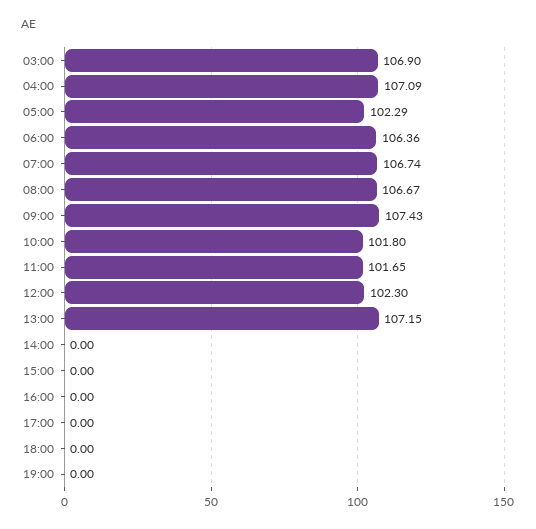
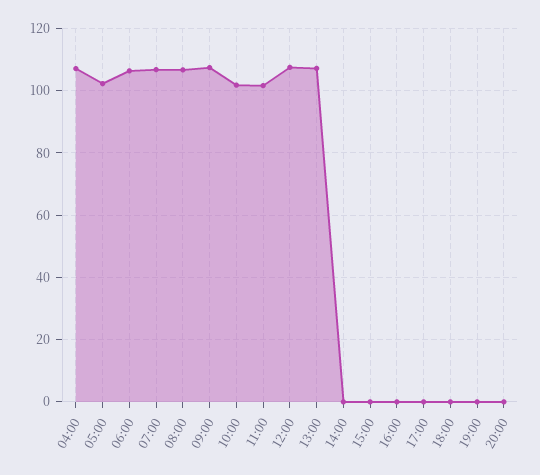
03:00: 106.9 -> none
12:00: 102.3 -> 108
20:00: none -> 0

